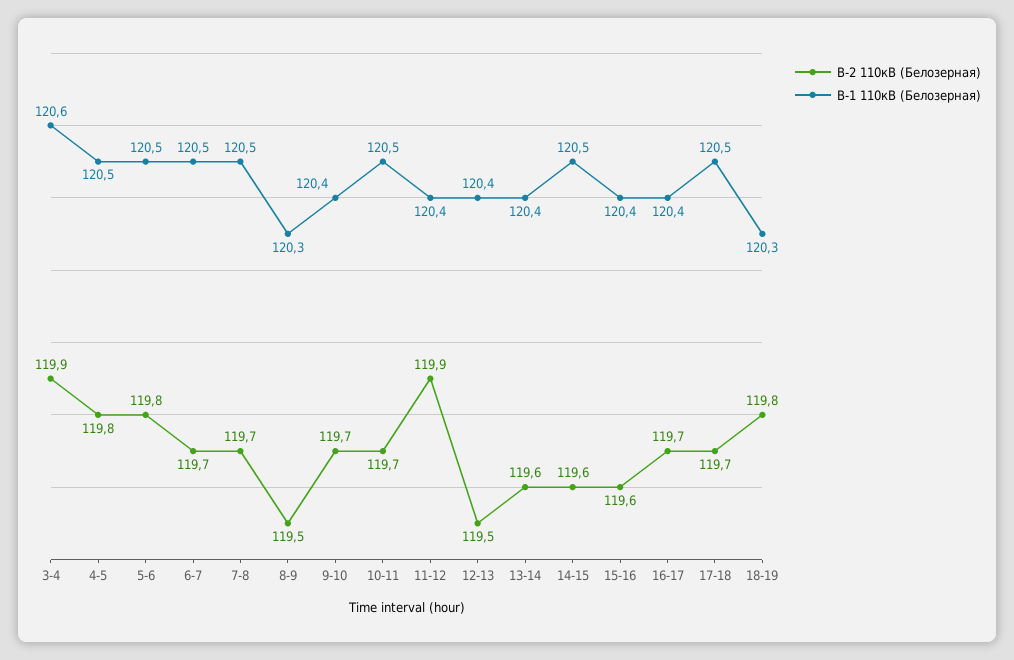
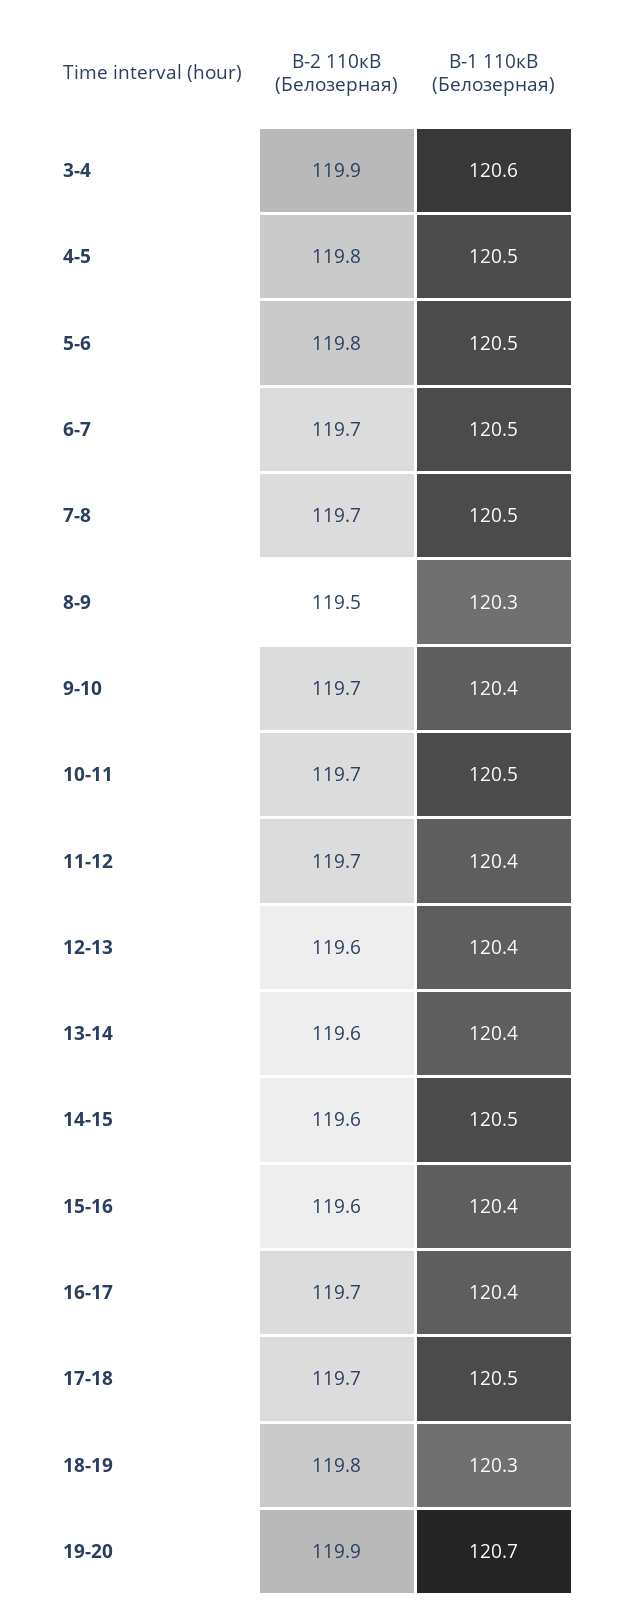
В-2 110кВ (Белозерная), 11-12: 119.9 -> 119.7
В-2 110кВ (Белозерная), 12-13: 119.5 -> 119.6
В-2 110кВ (Белозерная), 19-20: none -> 119.9
В-1 110кВ (Белозерная), 19-20: none -> 120.7

